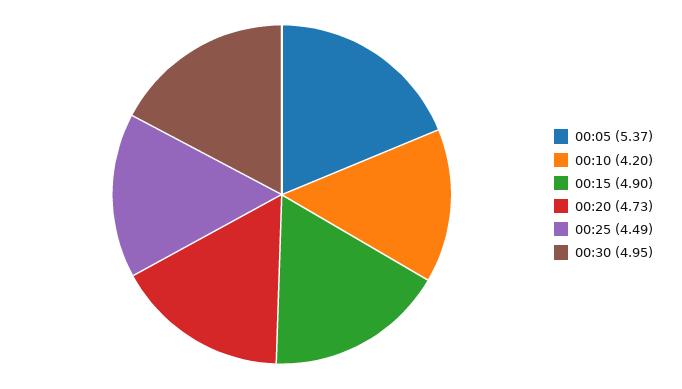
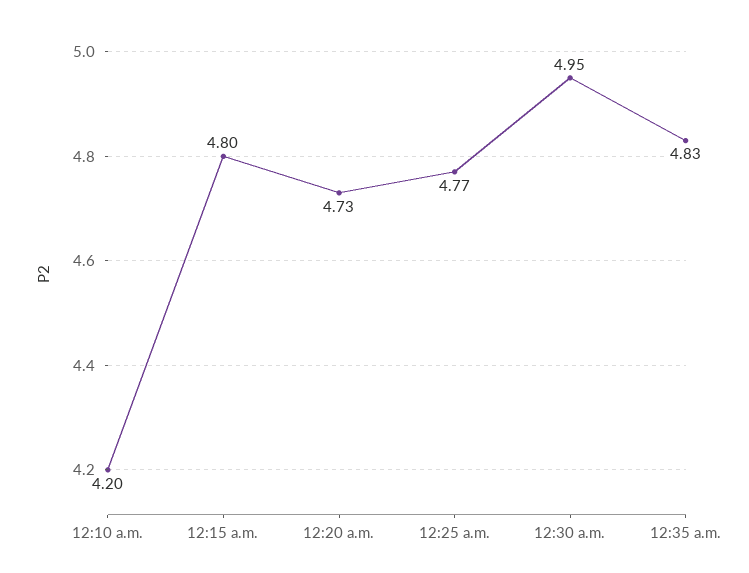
00:05: 5.37 -> none
00:15: 4.9 -> 4.8
00:25: 4.49 -> 4.77
12:35 a.m.: none -> 4.83

